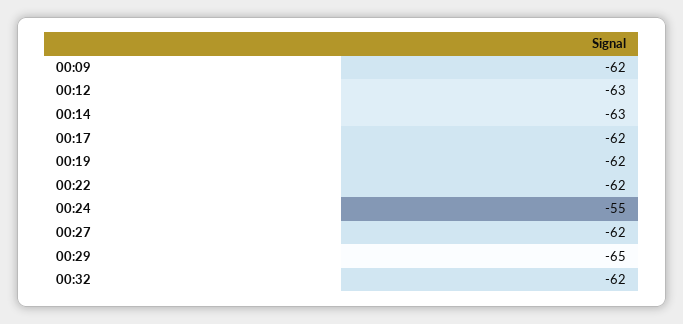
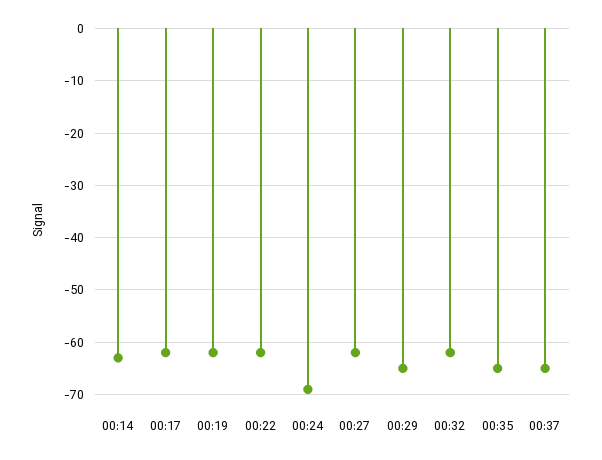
00:09: -62 -> none
00:12: -63 -> none
00:24: -55 -> -70
00:35: none -> -65
00:37: none -> -65

